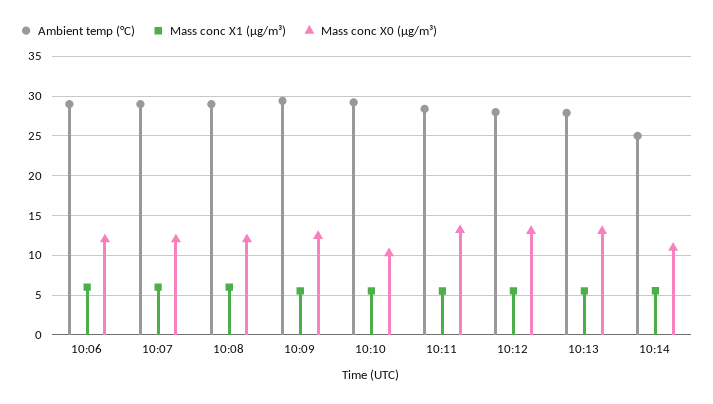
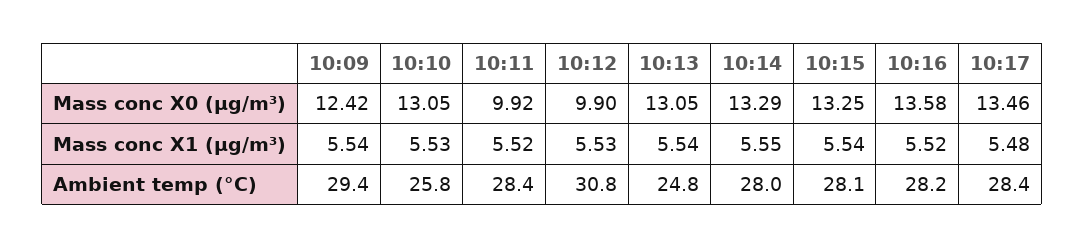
Ambient temp (°C), 10:06: 29 -> none
Mass conc X1 (μg/m³), 10:06: 6 -> none
Mass conc X0 (μg/m³), 10:06: 12 -> none
Ambient temp (°C), 10:07: 29 -> none
Mass conc X1 (μg/m³), 10:07: 6 -> none
Mass conc X0 (μg/m³), 10:07: 12 -> none
Ambient temp (°C), 10:08: 29 -> none
Mass conc X1 (μg/m³), 10:08: 6 -> none
Mass conc X0 (μg/m³), 10:08: 12 -> none
Ambient temp (°C), 10:10: 29 -> 25.8
Mass conc X0 (μg/m³), 10:10: 10 -> 13.05
Mass conc X0 (μg/m³), 10:11: 13 -> 9.92
Ambient temp (°C), 10:12: 28 -> 30.8
Mass conc X0 (μg/m³), 10:12: 13 -> 9.9
Ambient temp (°C), 10:13: 28 -> 24.8
Ambient temp (°C), 10:14: 25 -> 28
Mass conc X0 (μg/m³), 10:14: 11 -> 13.29
Mass conc X0 (μg/m³), 10:15: none -> 13.25
Mass conc X0 (μg/m³), 10:16: none -> 13.58
Mass conc X0 (μg/m³), 10:17: none -> 13.46
Mass conc X1 (μg/m³), 10:15: none -> 5.54
Mass conc X1 (μg/m³), 10:16: none -> 5.52
Mass conc X1 (μg/m³), 10:17: none -> 5.48
Ambient temp (°C), 10:15: none -> 28.1
Ambient temp (°C), 10:16: none -> 28.2
Ambient temp (°C), 10:17: none -> 28.4

